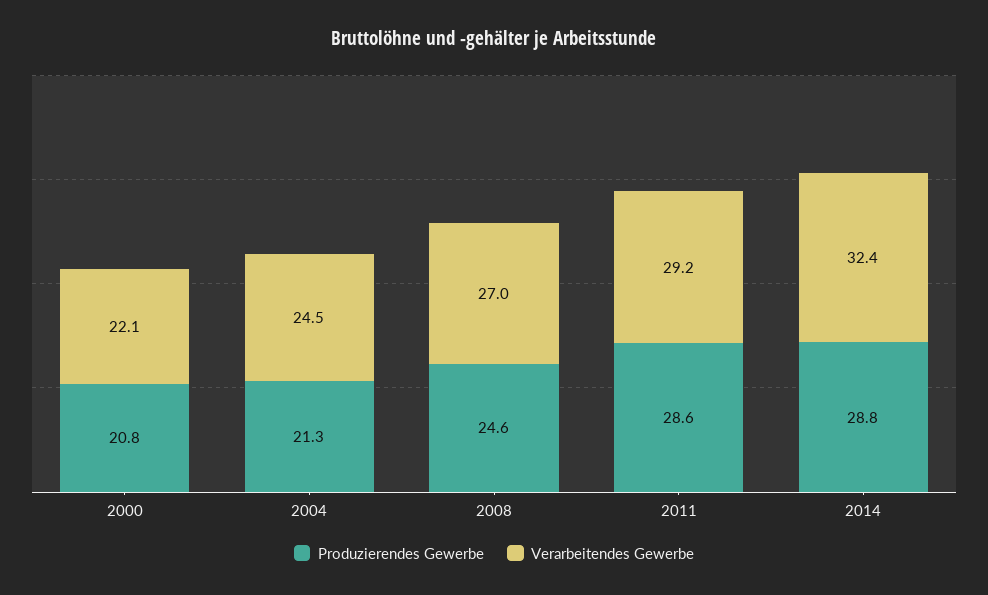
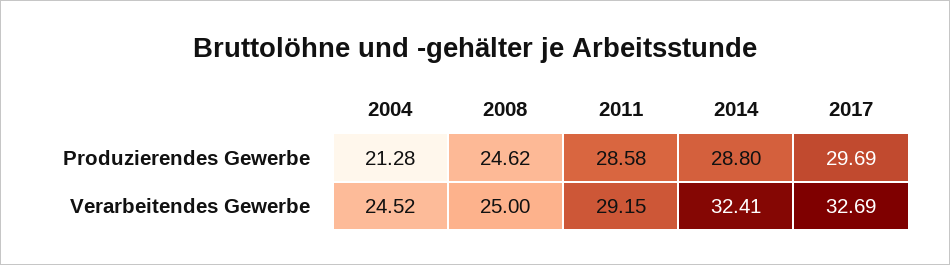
Produzierendes Gewerbe, 2000: 20.8 -> none
Verarbeitendes Gewerbe, 2000: 22.1 -> none
Verarbeitendes Gewerbe, 2008: 27 -> 25
Produzierendes Gewerbe, 2017: none -> 29.69
Verarbeitendes Gewerbe, 2017: none -> 32.69

